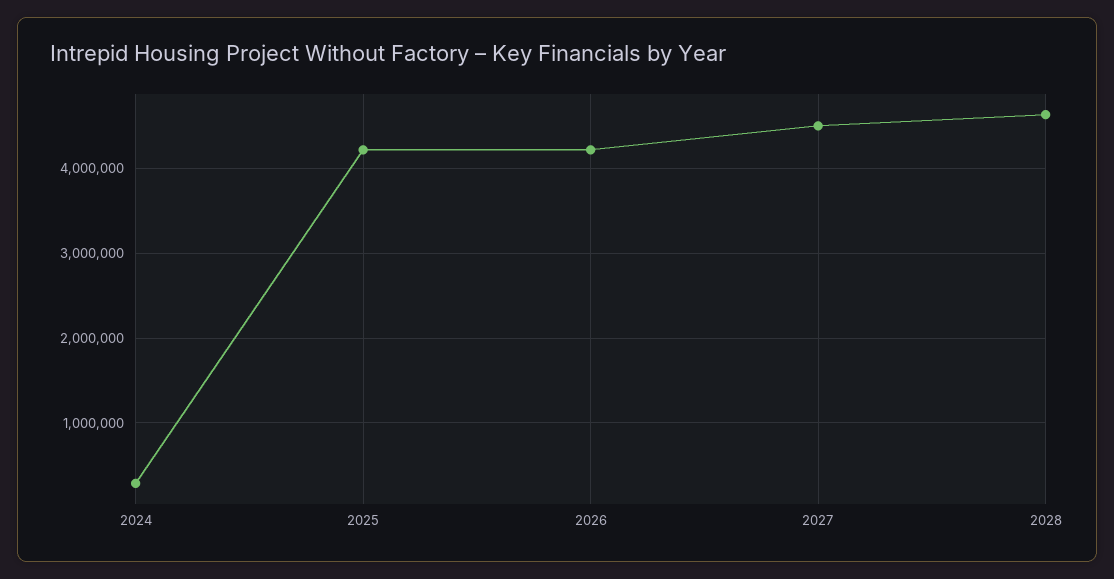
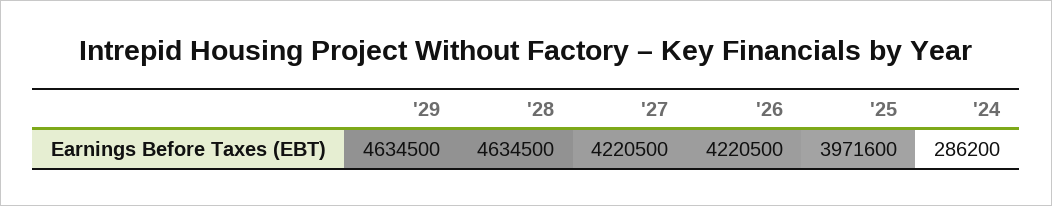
2025: 4200000 -> 3971600
2027: 4500000 -> 4220500
'29: none -> 4634500

